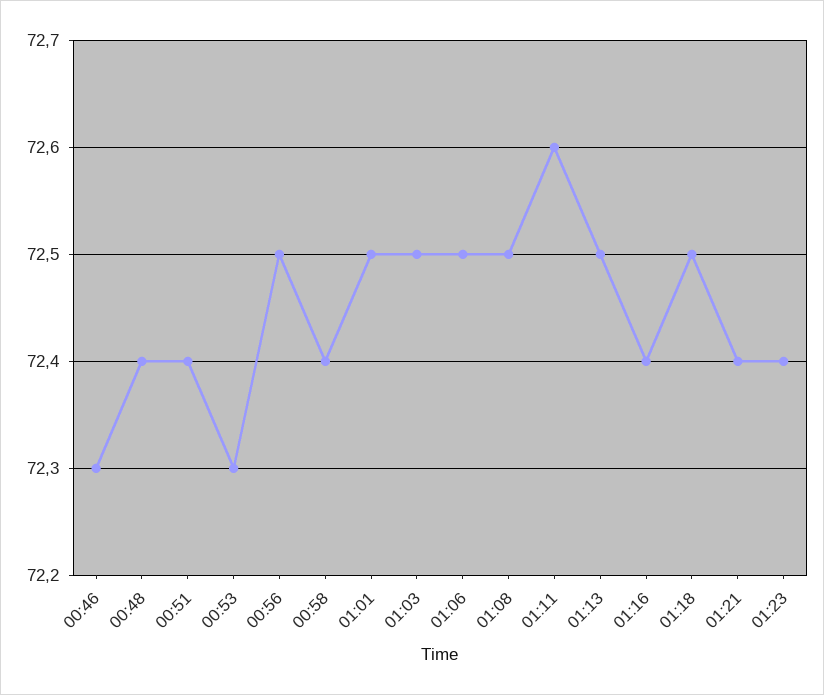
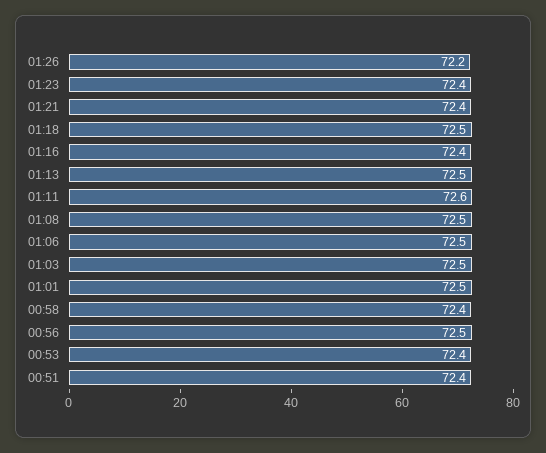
00:46: 72.3 -> none
00:48: 72.4 -> none
00:53: 72.3 -> 72.4
01:26: none -> 72.2

